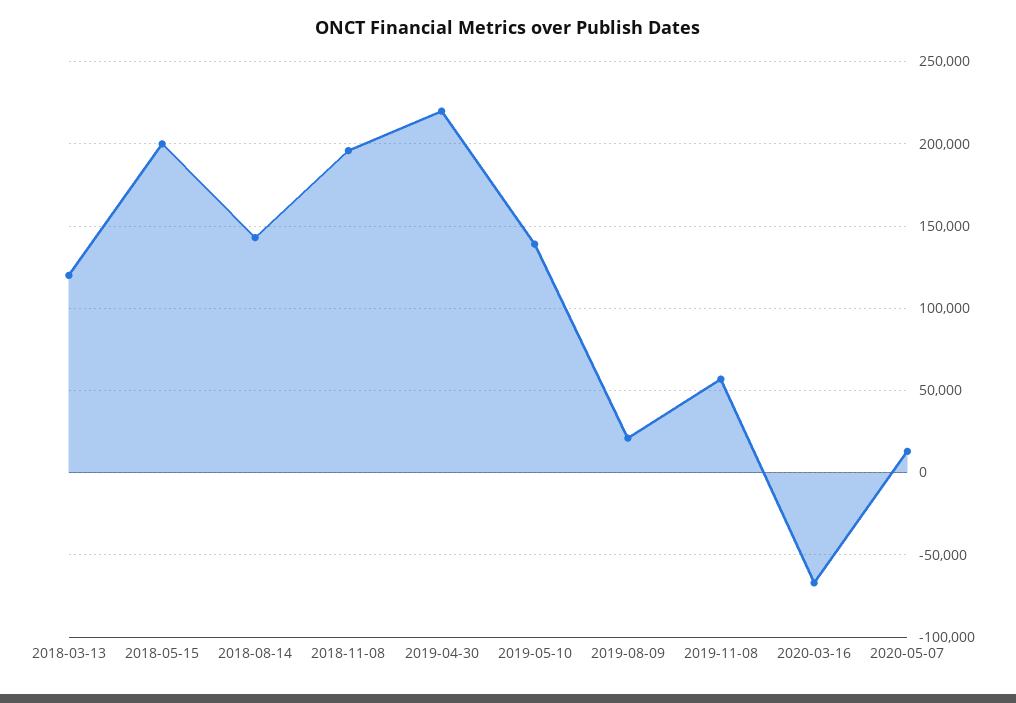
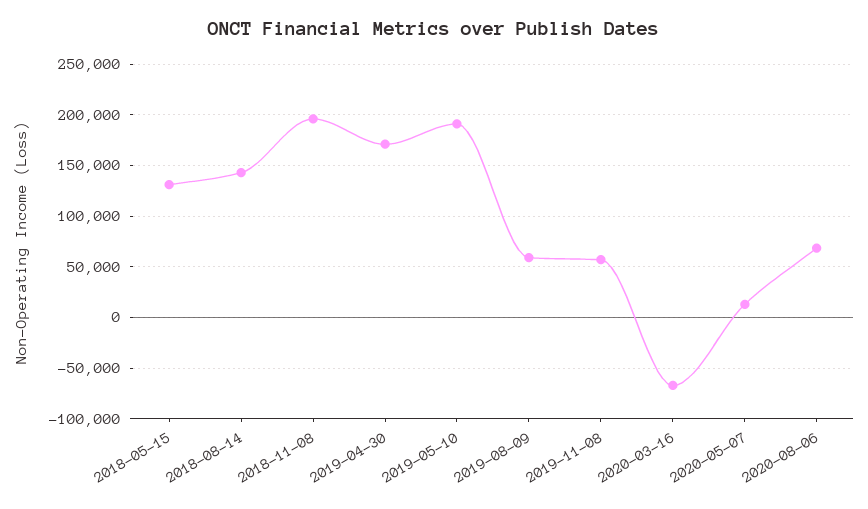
2018-03-13: 120000 -> none
2018-05-15: 200000 -> 130000
2019-04-30: 220000 -> 170000
2019-05-10: 140000 -> 190000
2019-08-09: 20000 -> 60000
2020-08-06: none -> 70000

